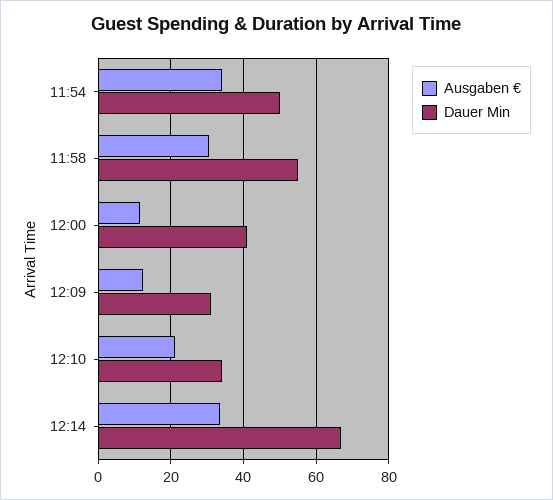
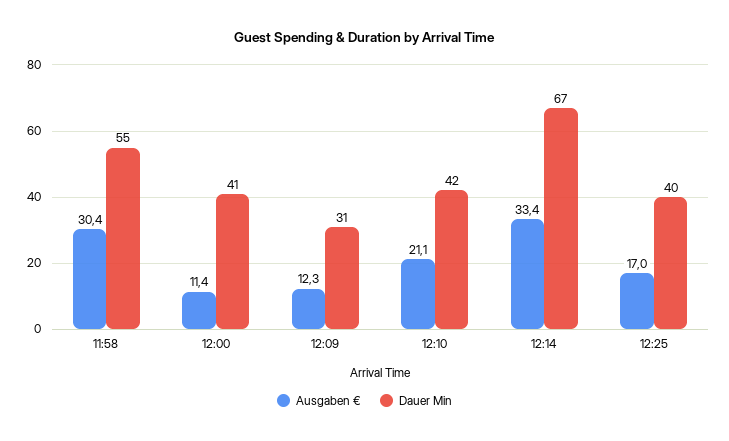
Ausgaben €, 11:54: 34 -> none
Dauer Min, 11:54: 50 -> none
Dauer Min, 12:10: 34 -> 42
Ausgaben €, 12:25: none -> 17
Dauer Min, 12:25: none -> 40

